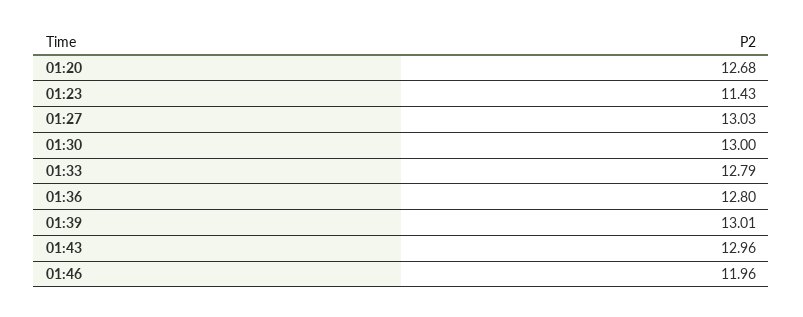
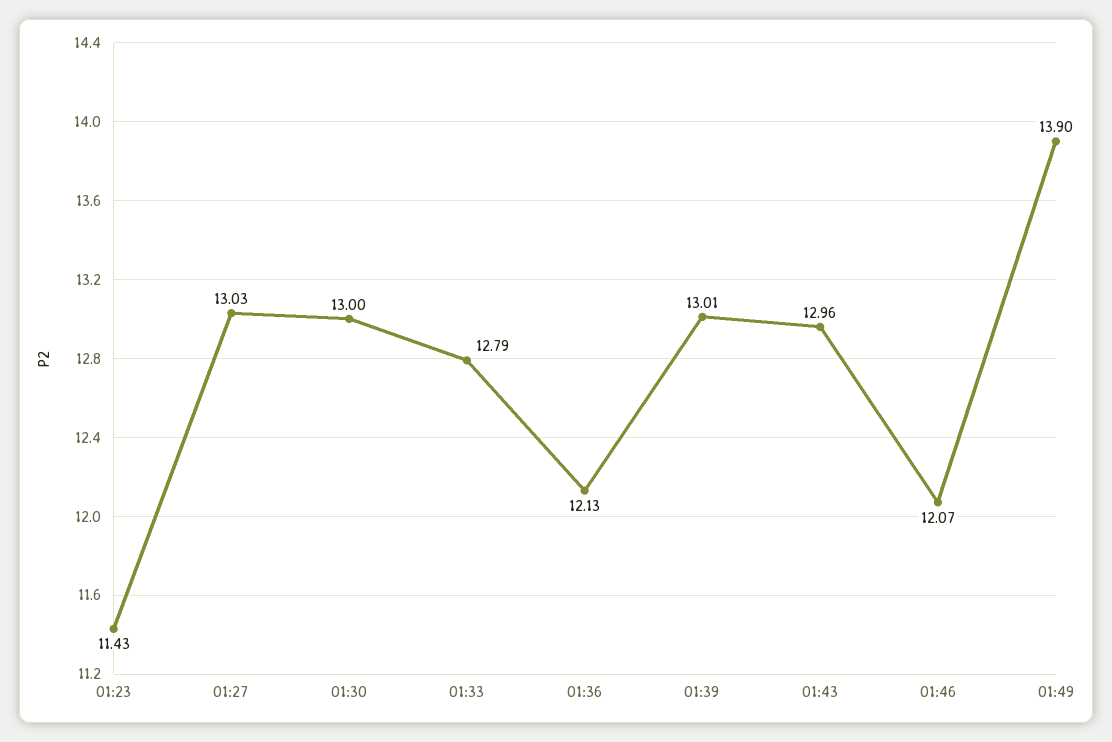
01:20: 12.68 -> none
01:36: 12.8 -> 12.13
01:46: 11.96 -> 12.07
01:49: none -> 13.9

